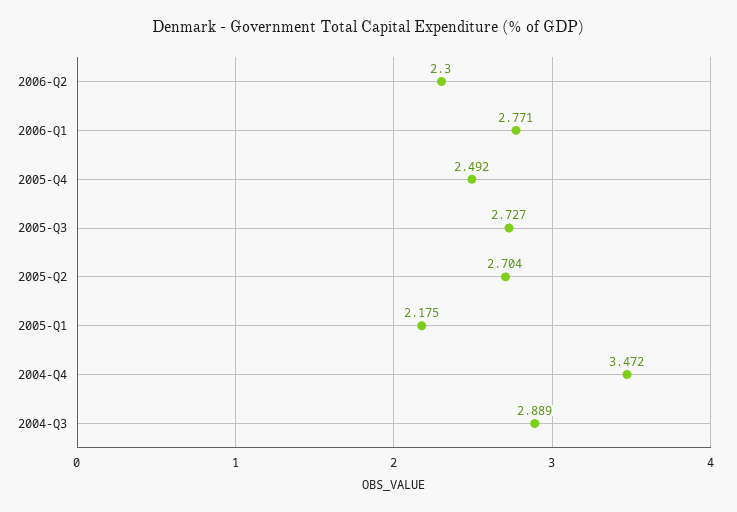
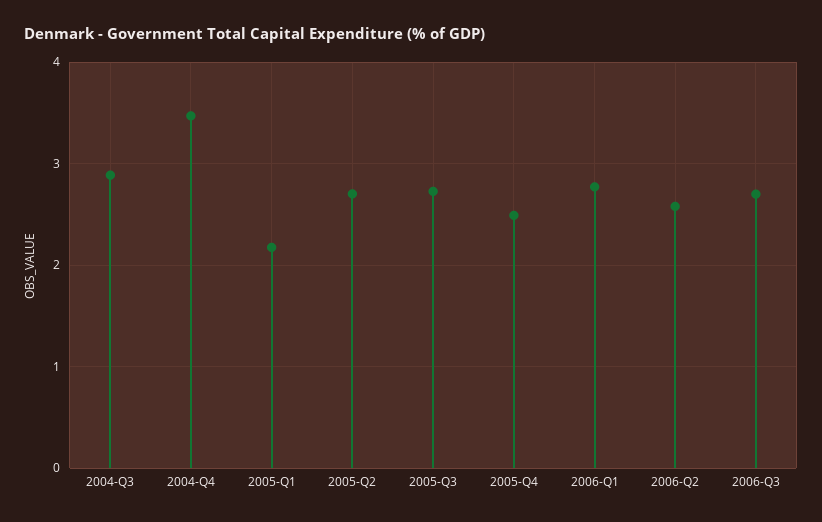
2006-Q2: 2.3 -> 2.6
2006-Q3: none -> 2.7

